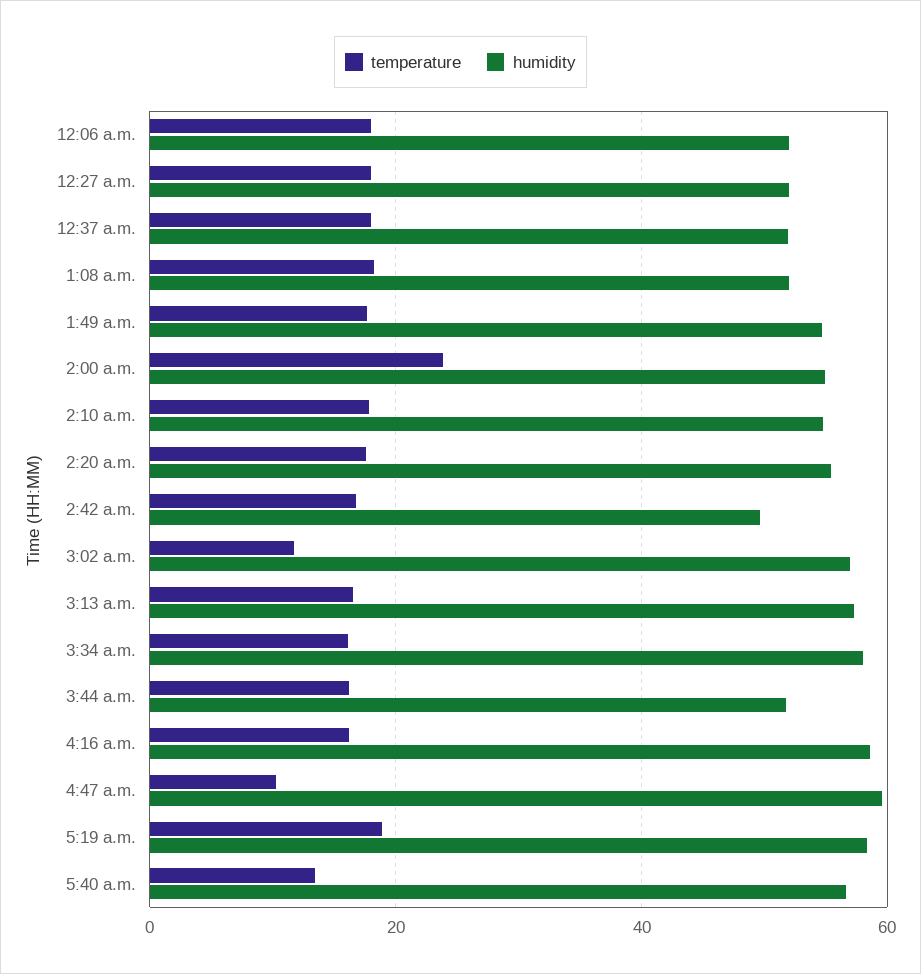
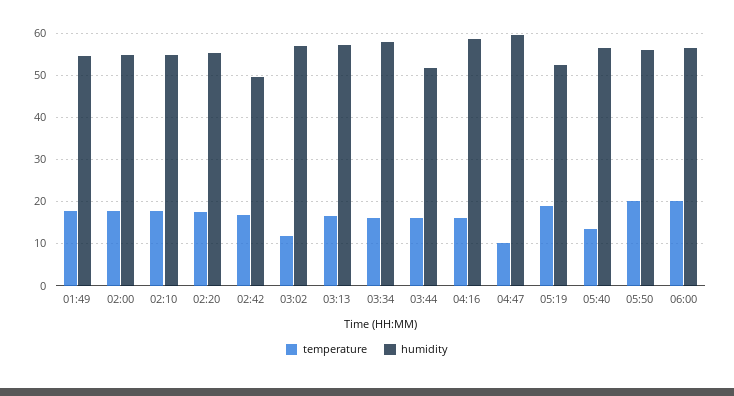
temperature, 12:06 a.m.: 18 -> none
humidity, 12:06 a.m.: 52 -> none
temperature, 12:27 a.m.: 18 -> none
humidity, 12:27 a.m.: 52 -> none
temperature, 12:37 a.m.: 18 -> none
humidity, 12:37 a.m.: 52 -> none
temperature, 1:08 a.m.: 18 -> none
humidity, 1:08 a.m.: 52 -> none
temperature, 2:00 a.m.: 24 -> 18
humidity, 5:19 a.m.: 58 -> 52
temperature, 05:50: none -> 20
humidity, 05:50: none -> 56
temperature, 06:00: none -> 20
humidity, 06:00: none -> 56

